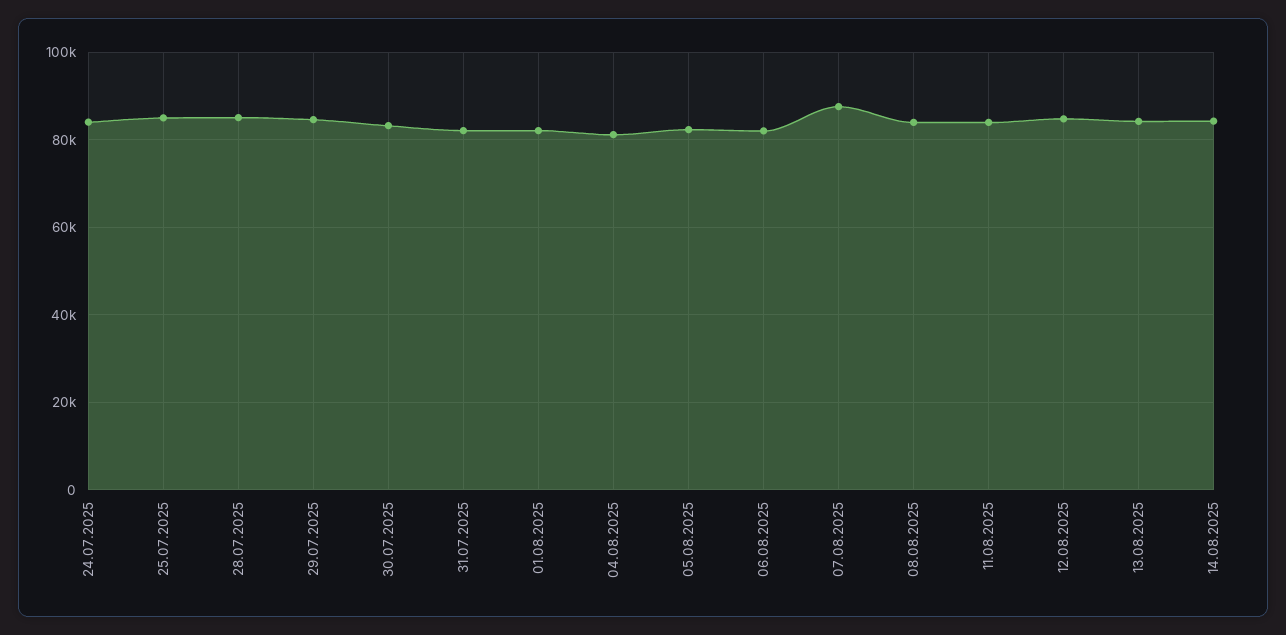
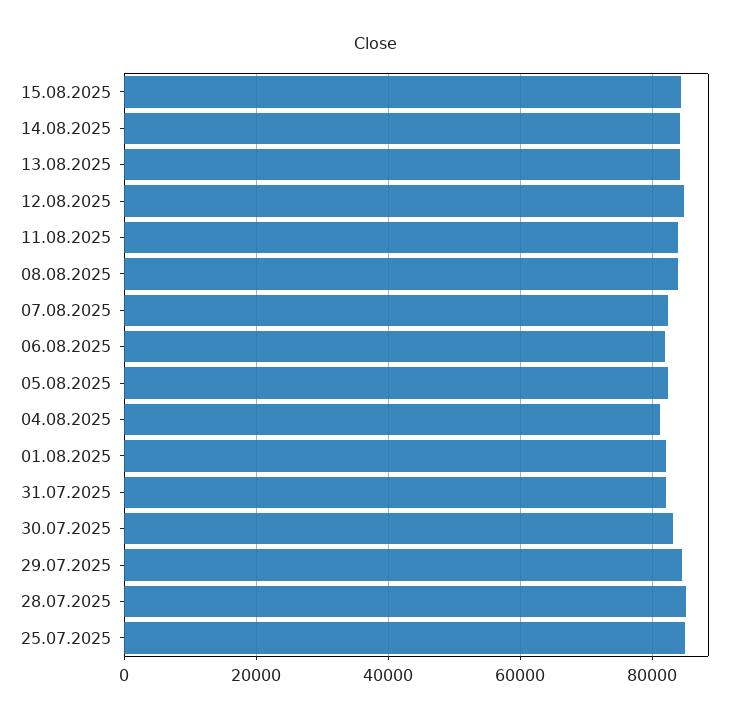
24.07.2025: 84000 -> none
07.08.2025: 88000 -> 82000
15.08.2025: none -> 84000

